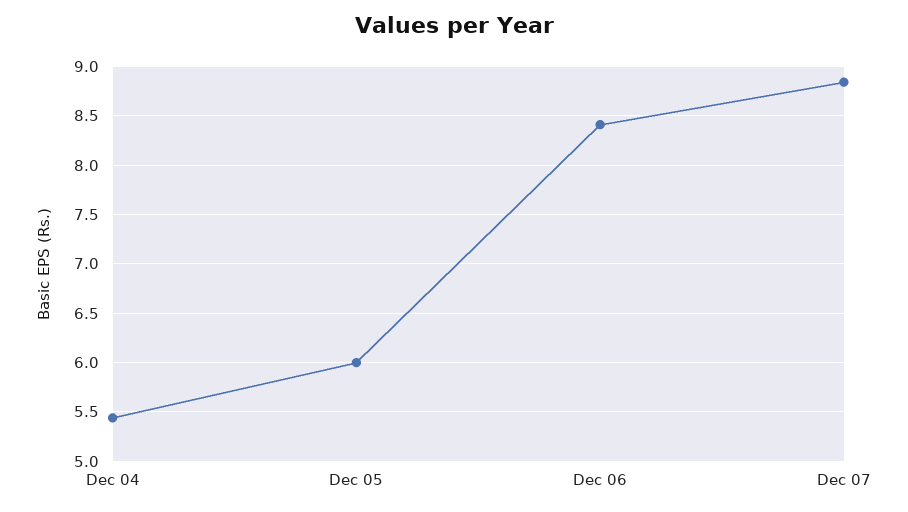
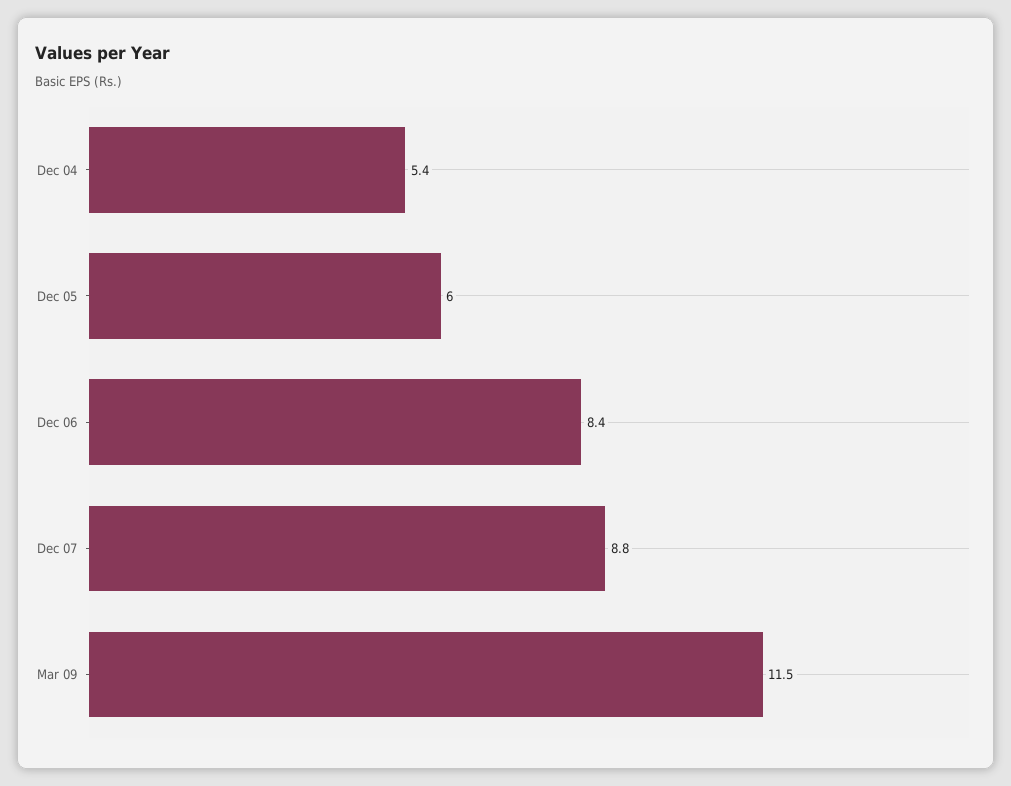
Mar 09: none -> 11.5

